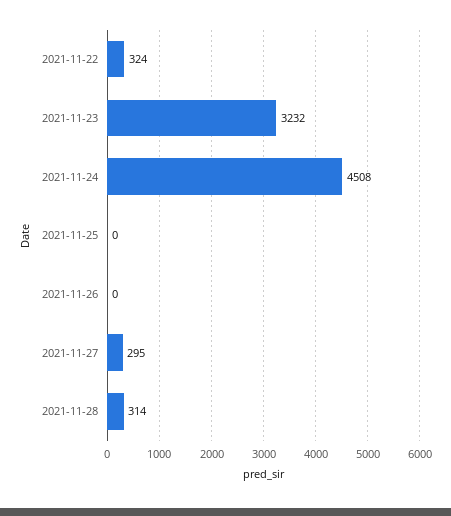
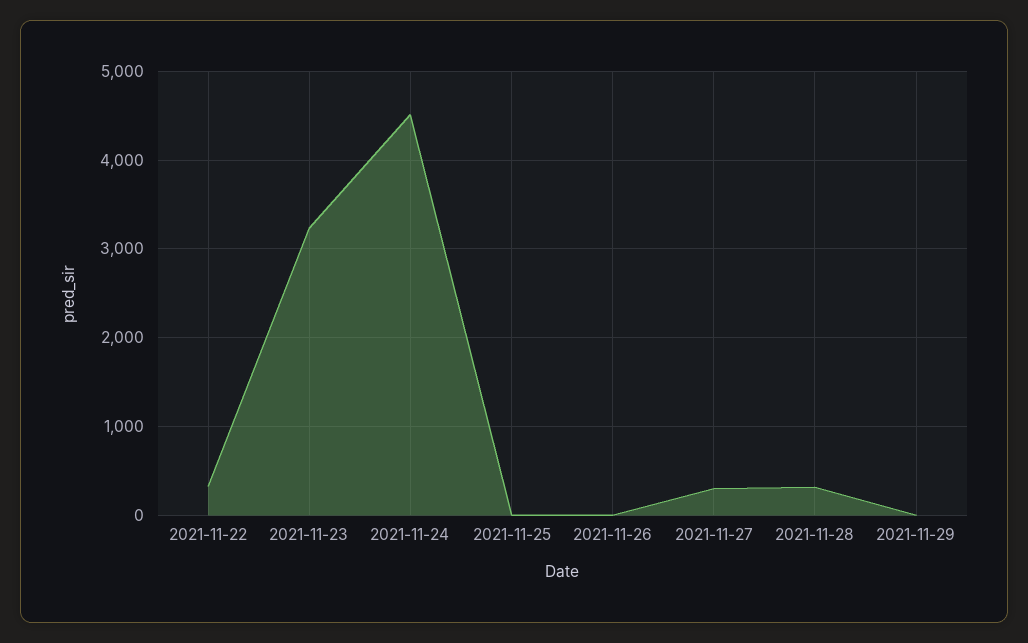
2021-11-29: none -> 0

